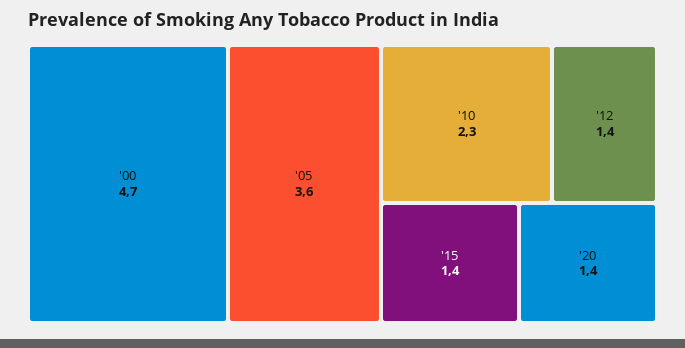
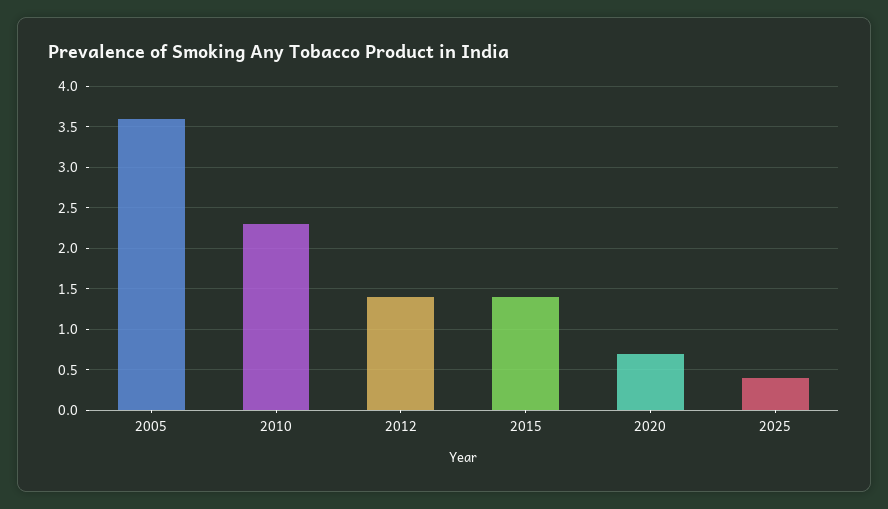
'00: 4.7 -> none
'20: 1.4 -> 0.7
2025: none -> 0.4

